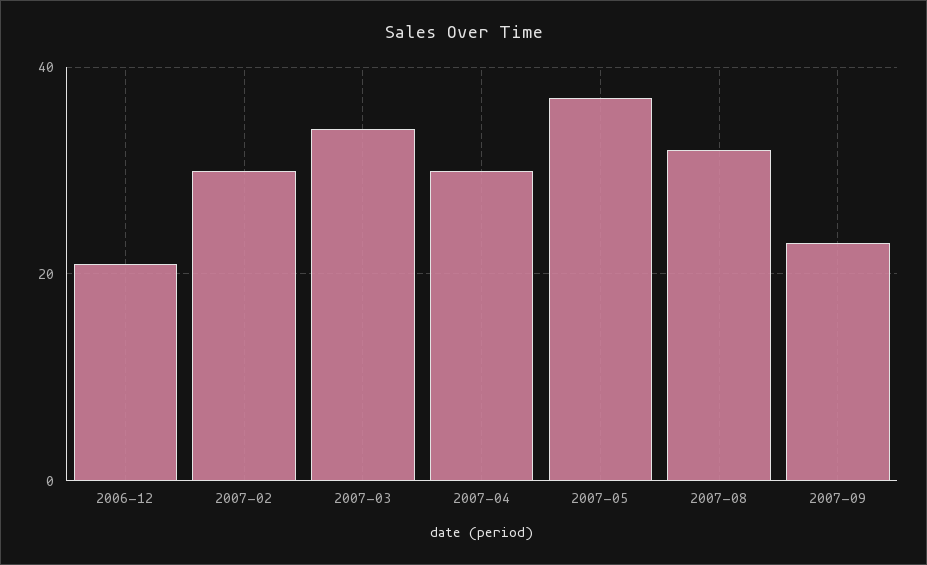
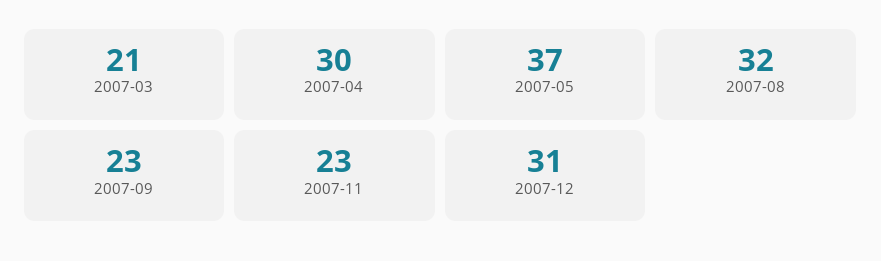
2006-12: 20 -> none
2007-02: 30 -> none
2007-03: 35 -> 21
2007-11: none -> 23
2007-12: none -> 31

